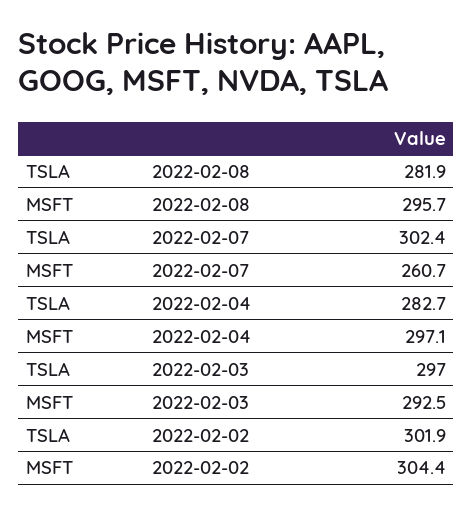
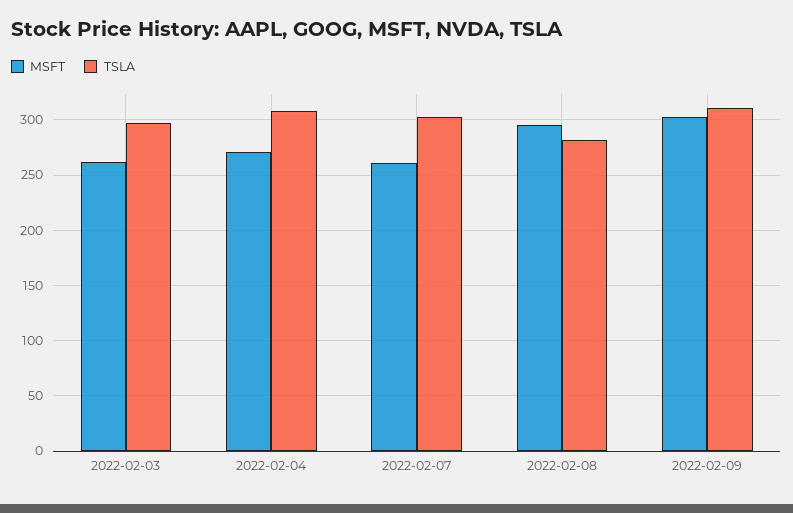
TSLA, 2022-02-04: 282.7 -> 310
MSFT, 2022-02-04: 297.1 -> 270
MSFT, 2022-02-03: 292.5 -> 260
TSLA, 2022-02-02: 301.9 -> none
MSFT, 2022-02-02: 304.4 -> none
MSFT, 2022-02-09: none -> 300
TSLA, 2022-02-09: none -> 310

